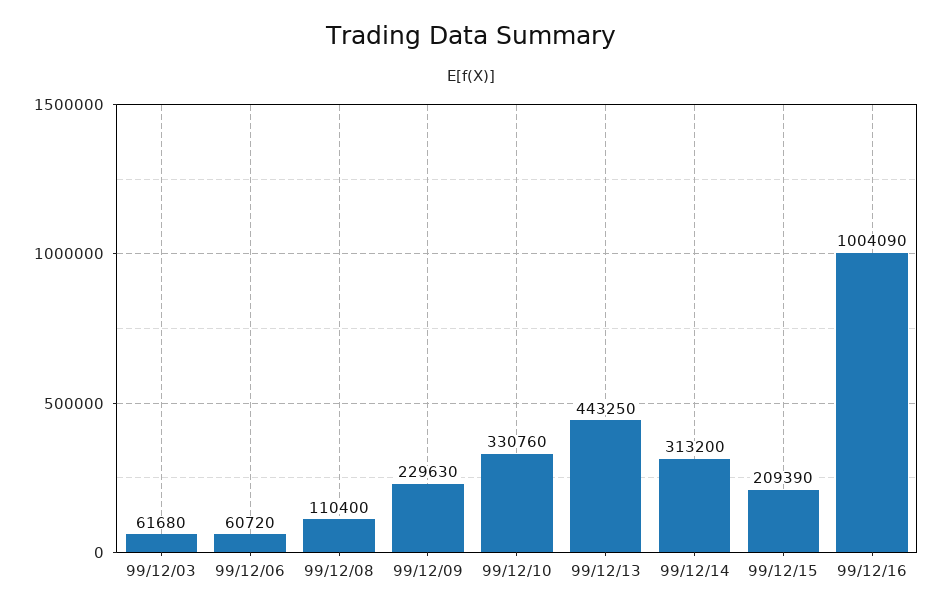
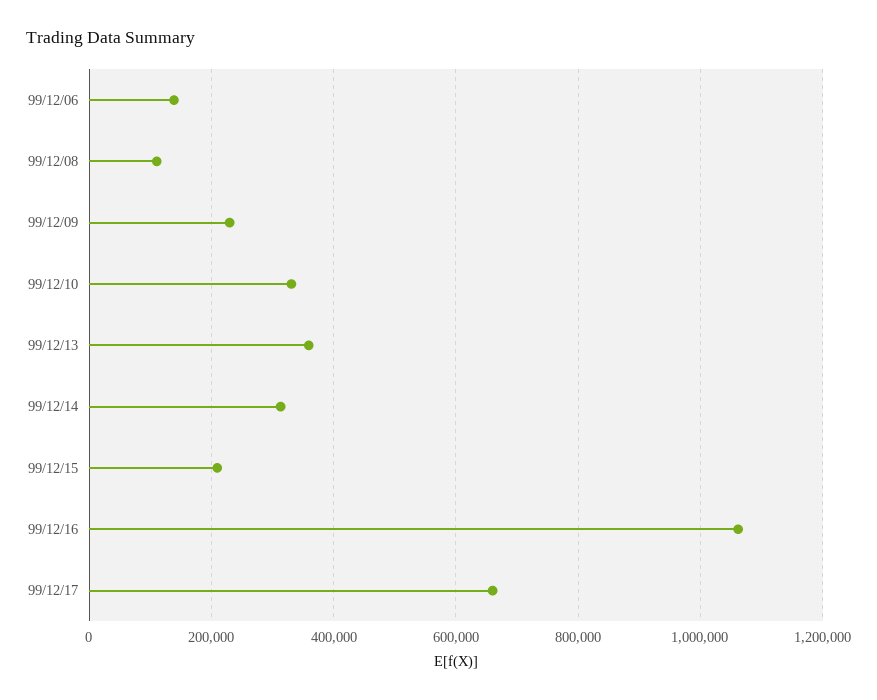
99/12/03: 61680 -> none
99/12/06: 60720 -> 140000
99/12/13: 443250 -> 360000
99/12/16: 1004090 -> 1060000
99/12/17: none -> 660000

